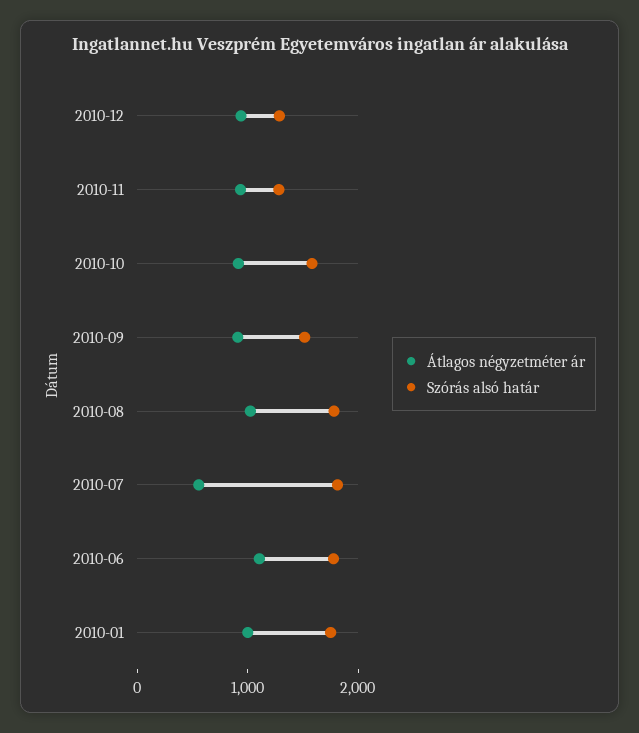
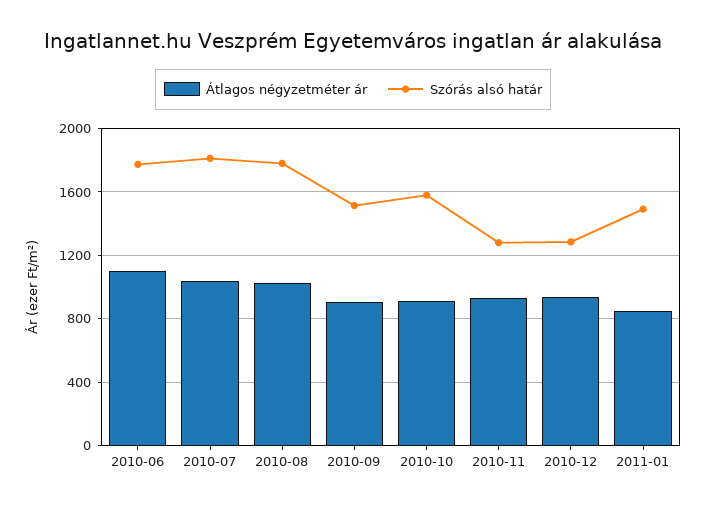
Átlagos négyzetméter ár, 2010-07: 600 -> 1050
Átlagos négyzetméter ár, 2010-01: 1000 -> none
Szórás alsó határ, 2010-01: 1800 -> none
Átlagos négyzetméter ár, 2011-01: none -> 850
Szórás alsó határ, 2011-01: none -> 1500

